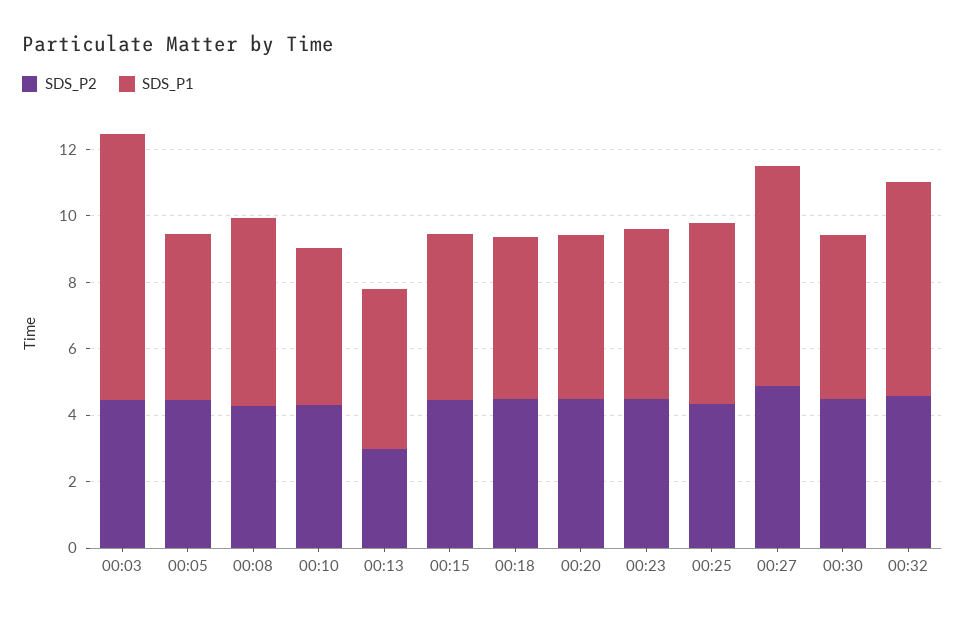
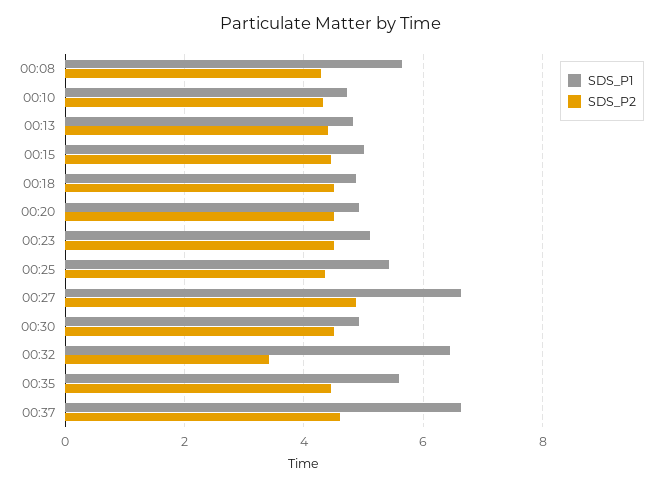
SDS_P2, 00:03: 4.5 -> none
SDS_P1, 00:03: 8 -> none
SDS_P2, 00:05: 4.5 -> none
SDS_P1, 00:05: 5 -> none
SDS_P2, 00:13: 3 -> 4.4
SDS_P2, 00:32: 4.5 -> 3.4
SDS_P1, 00:35: none -> 5.6
SDS_P2, 00:35: none -> 4.4
SDS_P1, 00:37: none -> 6.6
SDS_P2, 00:37: none -> 4.6

